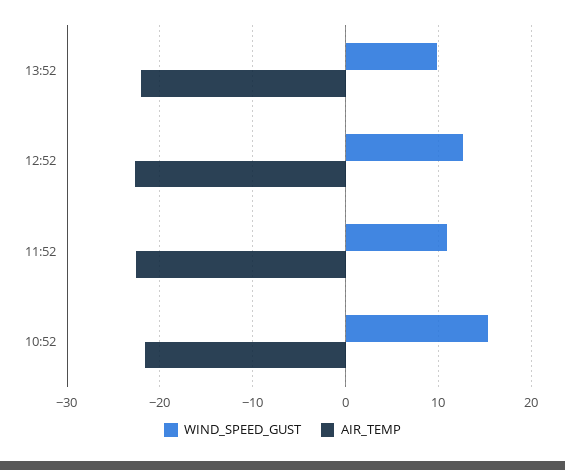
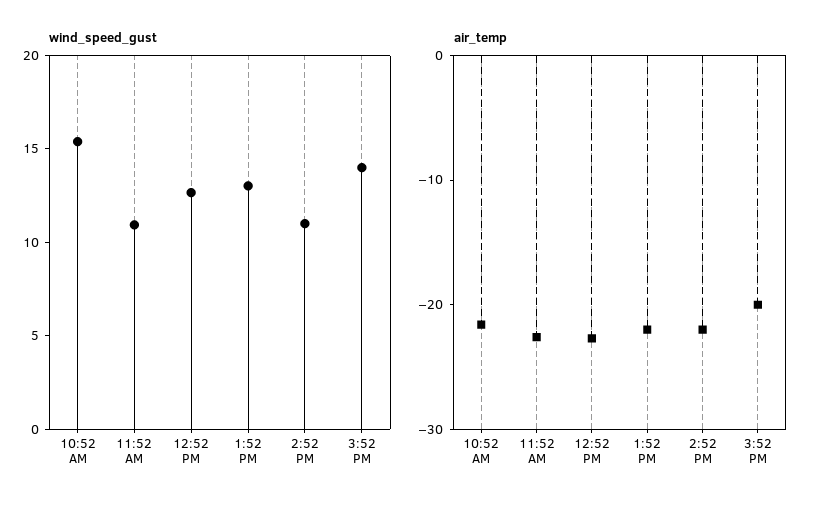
WIND_SPEED_GUST, 13:52: 10 -> 13
WIND_SPEED_GUST, 2:52 PM: none -> 11
WIND_SPEED_GUST, 3:52 PM: none -> 14
AIR_TEMP, 2:52 PM: none -> -22
AIR_TEMP, 3:52 PM: none -> -20

